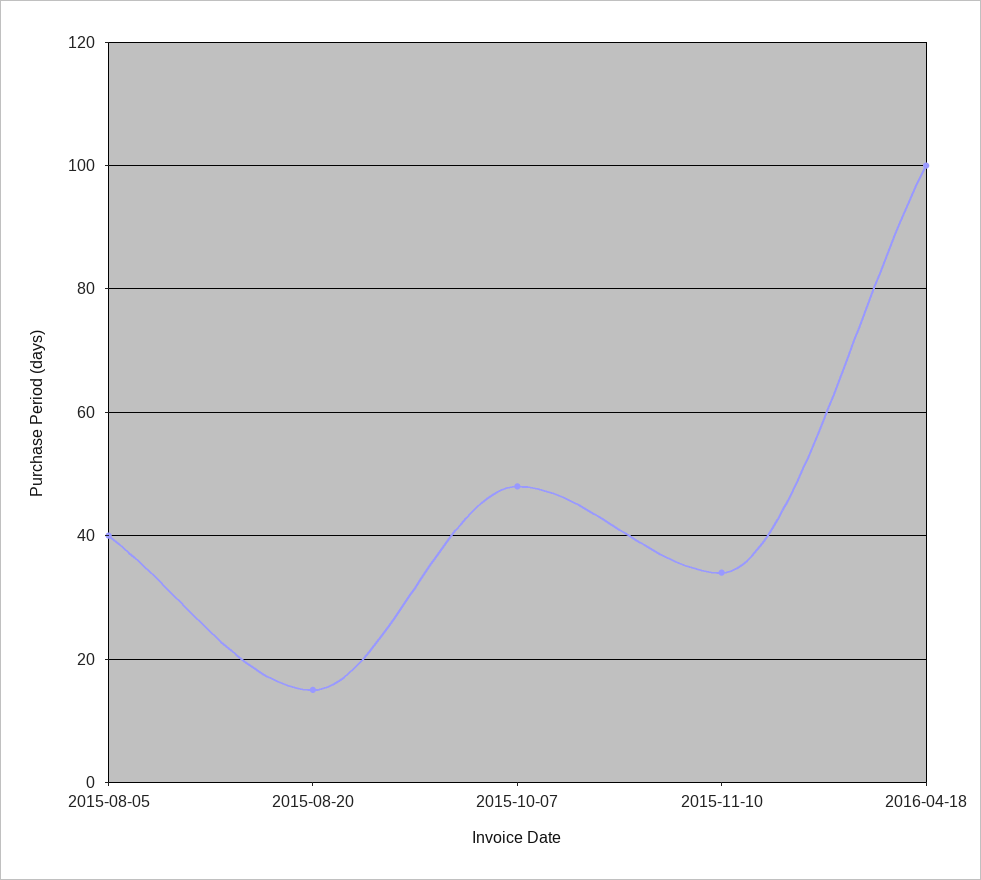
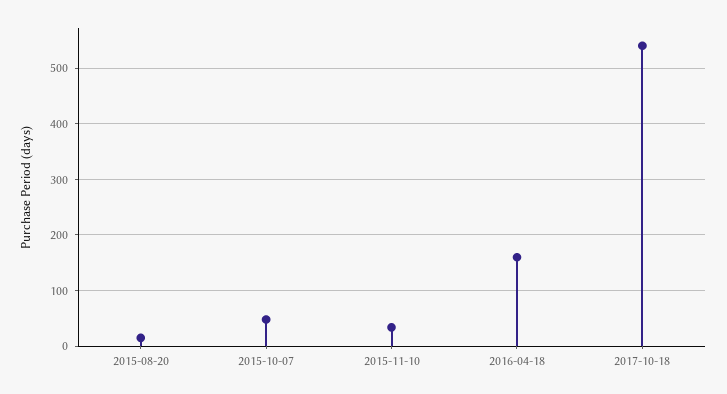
2015-08-05: 40 -> none
2016-04-18: 100 -> 160
2017-10-18: none -> 540

